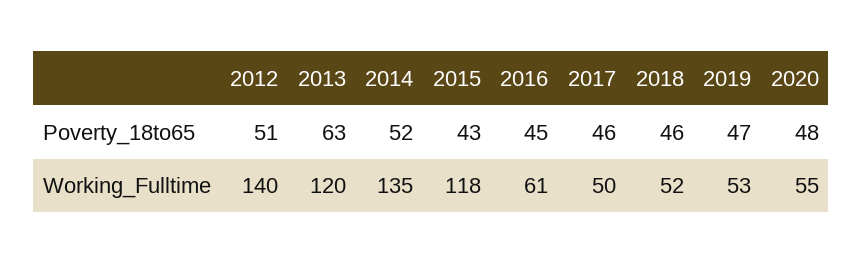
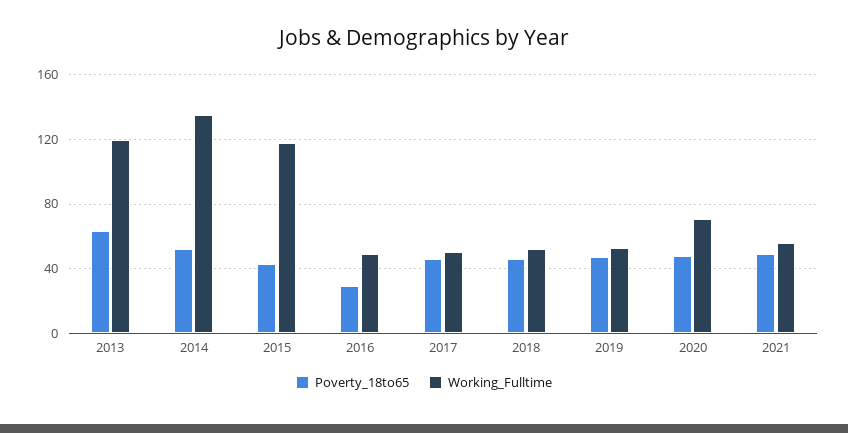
Poverty_18to65, 2012: 51 -> none
Poverty_18to65, 2016: 45 -> 30
Working_Fulltime, 2012: 140 -> none
Working_Fulltime, 2016: 61 -> 50
Working_Fulltime, 2020: 55 -> 70
Poverty_18to65, 2021: none -> 50
Working_Fulltime, 2021: none -> 55

